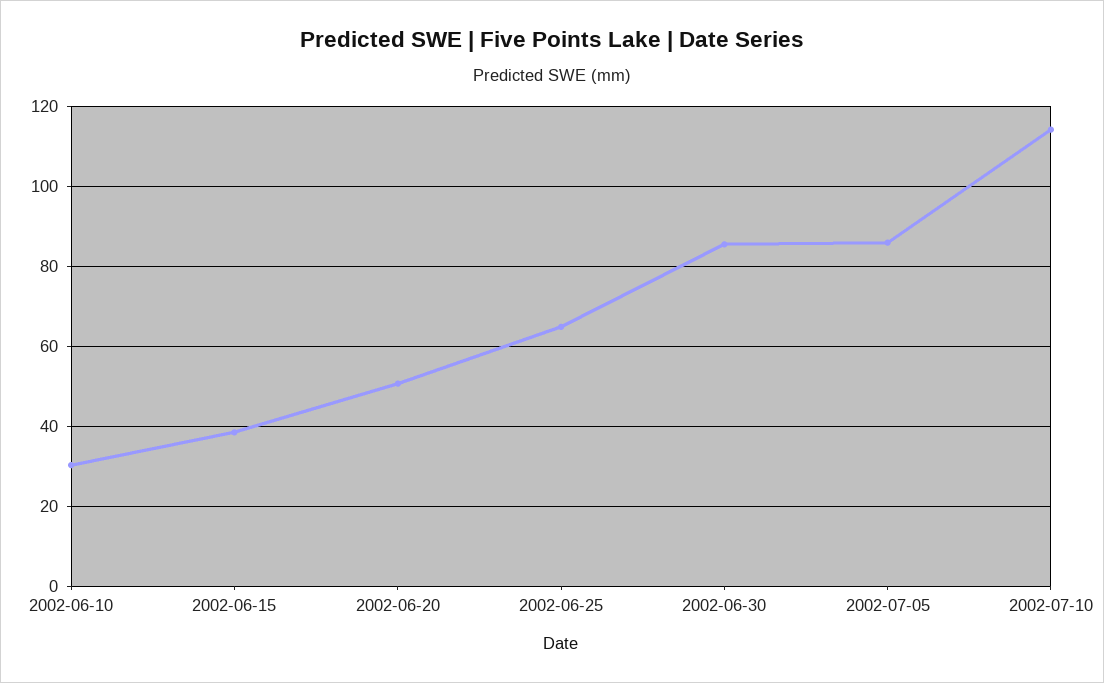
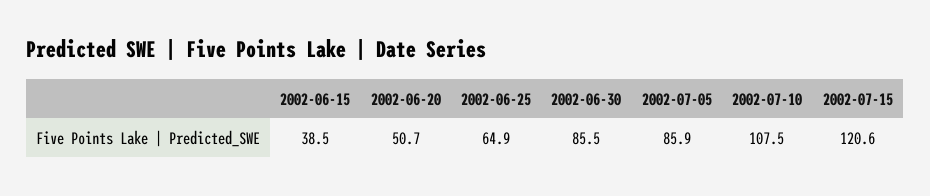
2002-06-10: 30 -> none
2002-07-10: 114 -> 107.5
2002-07-15: none -> 120.6

